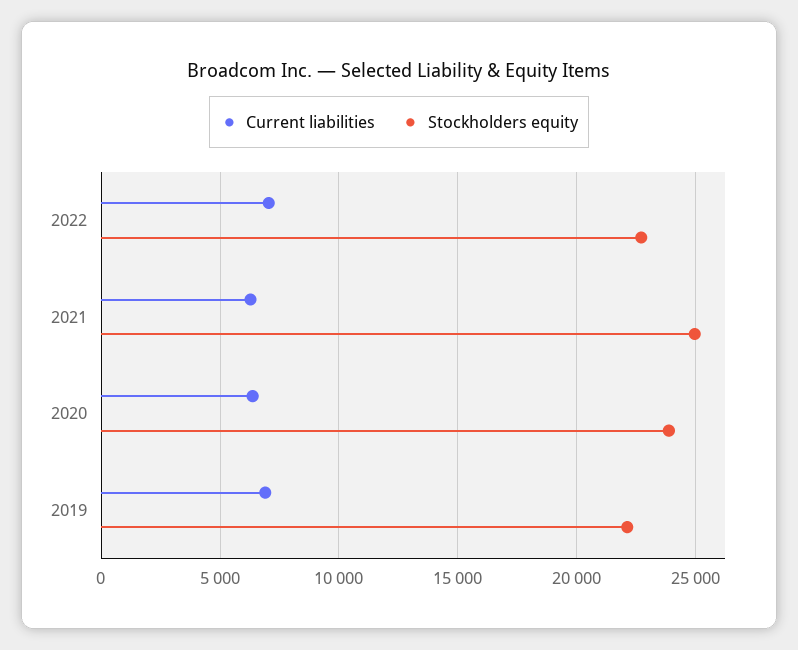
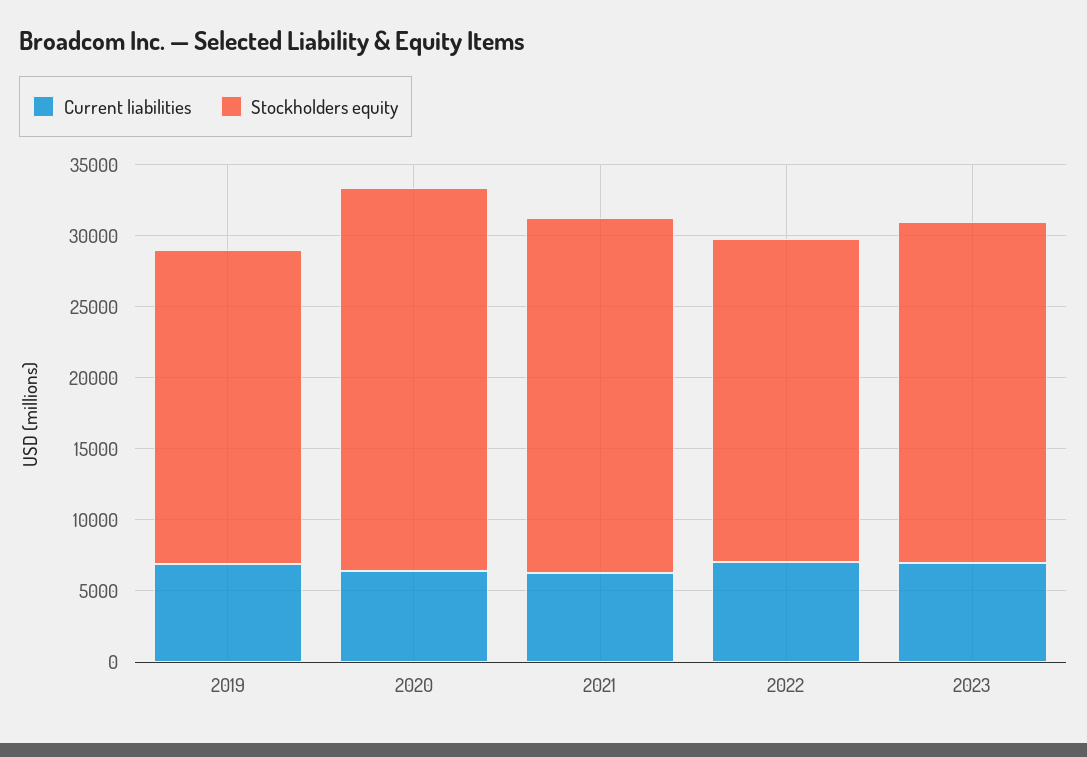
Stockholders equity, 2020: 24000 -> 27000
Current liabilities, 2023: none -> 7000
Stockholders equity, 2023: none -> 24000

